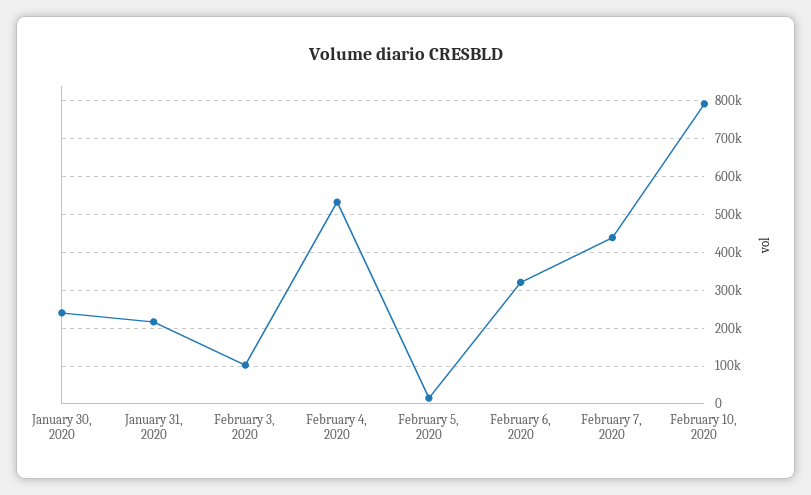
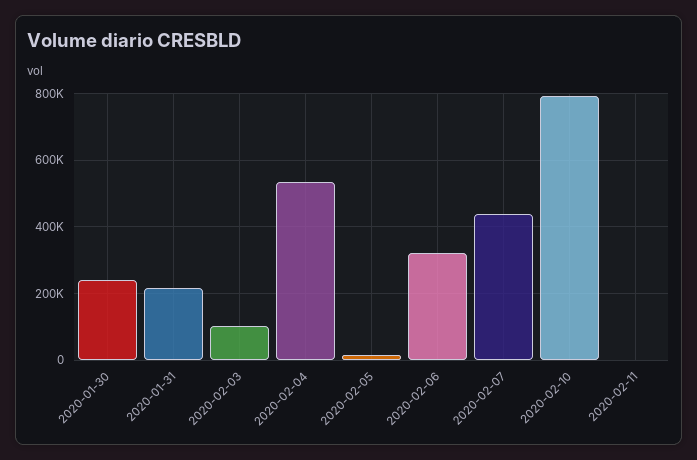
2020-02-11: none -> 0

